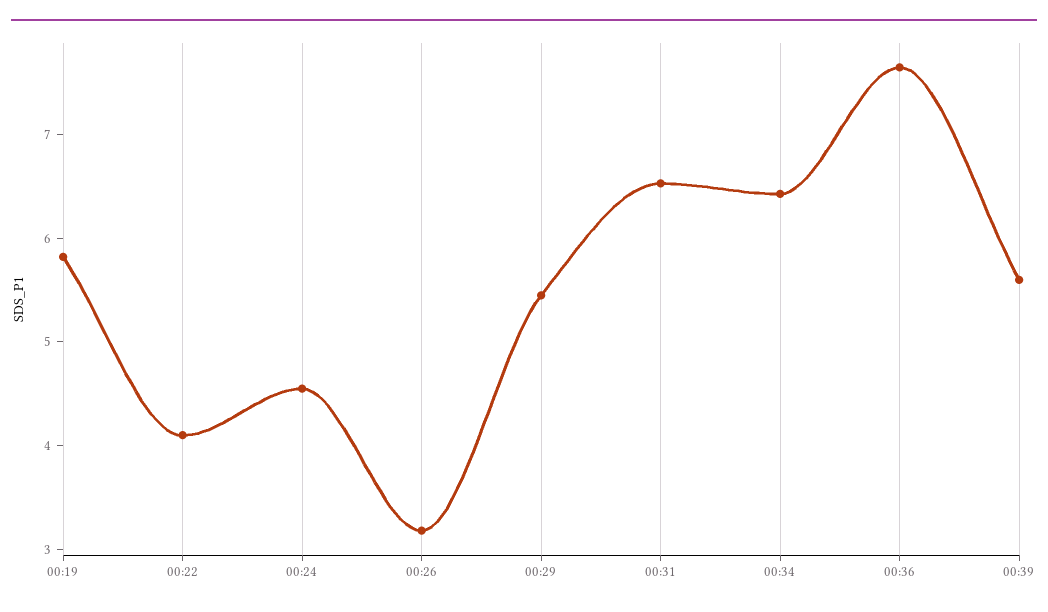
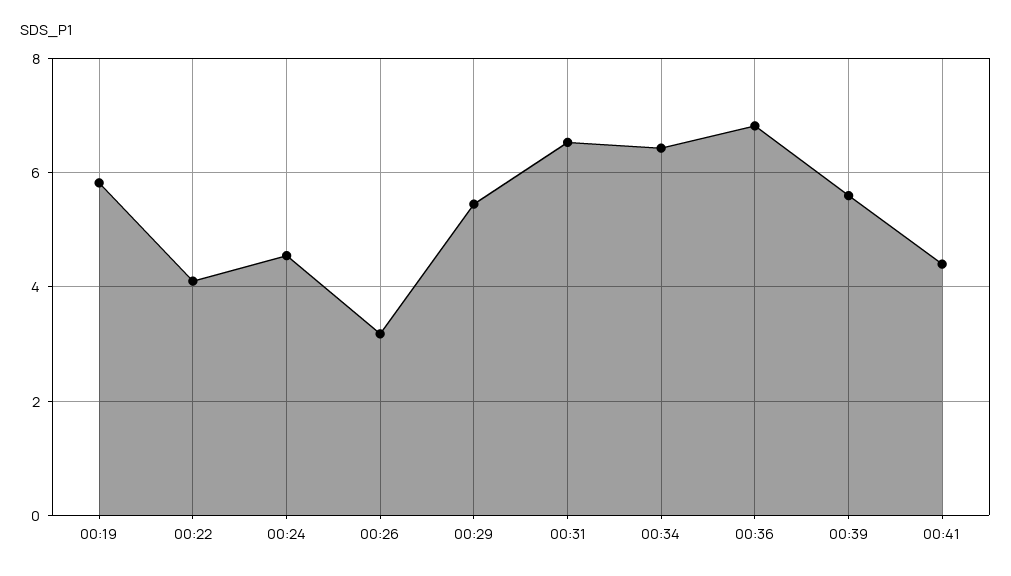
00:36: 7.6 -> 6.8
00:41: none -> 4.4

